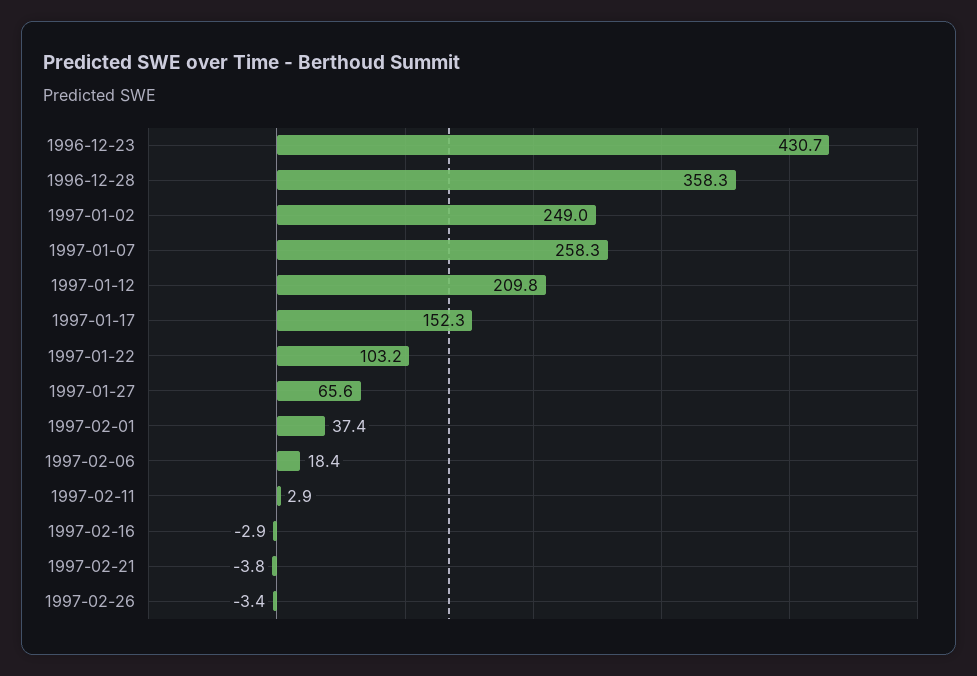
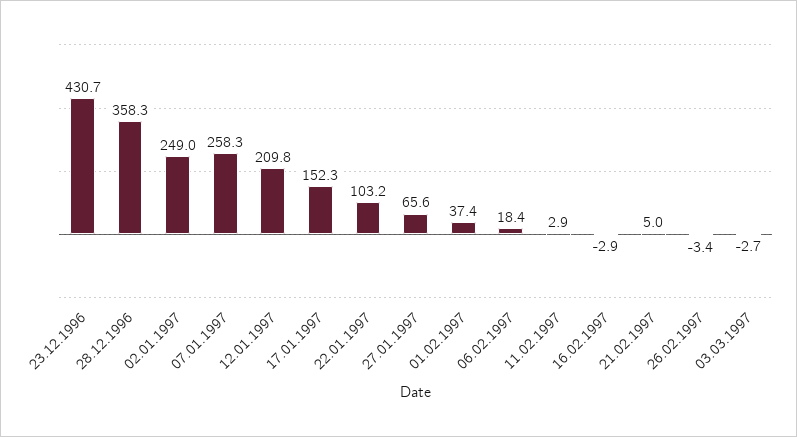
1997-02-21: -3.8 -> 5
03.03.1997: none -> -2.7

